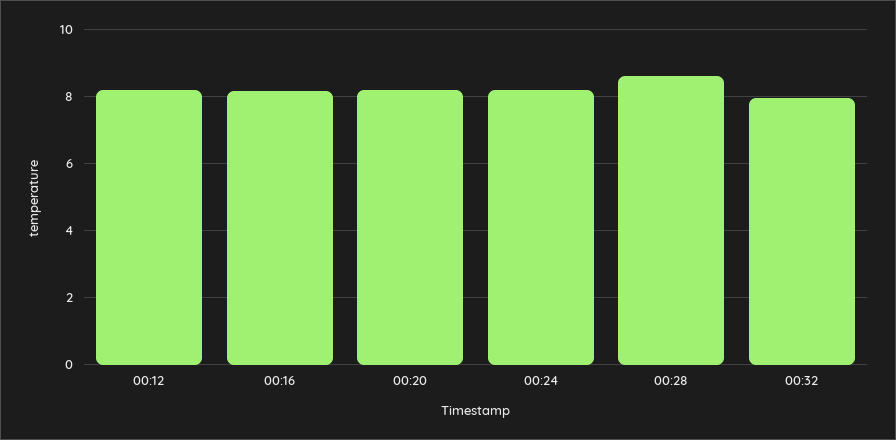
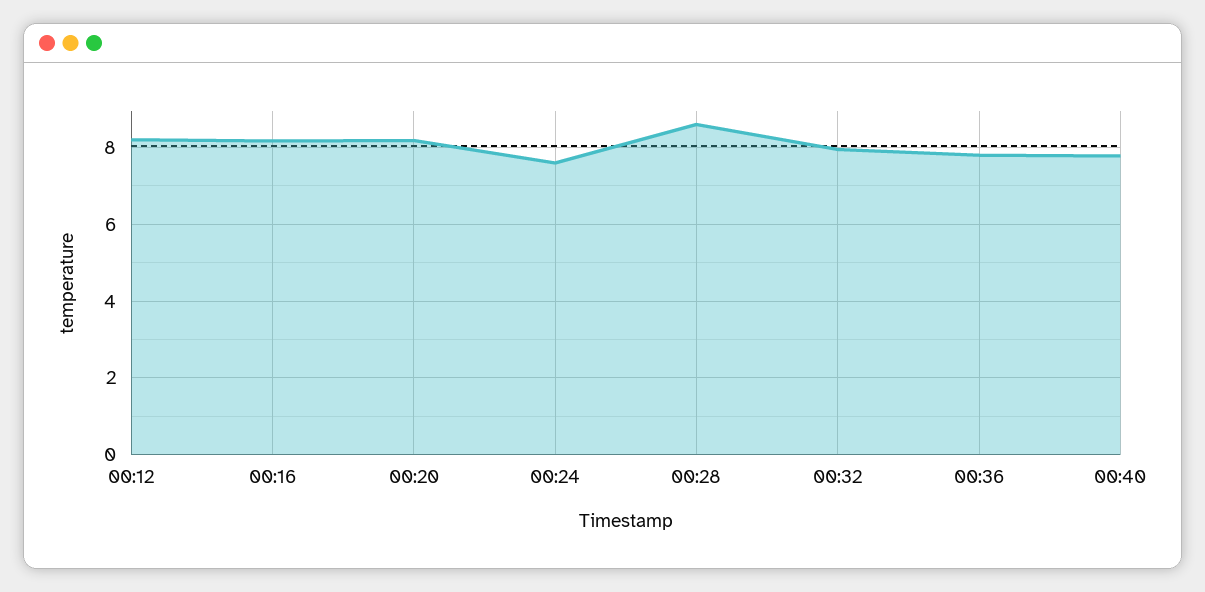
00:24: 8.2 -> 7.6
00:36: none -> 7.8
00:40: none -> 7.8

